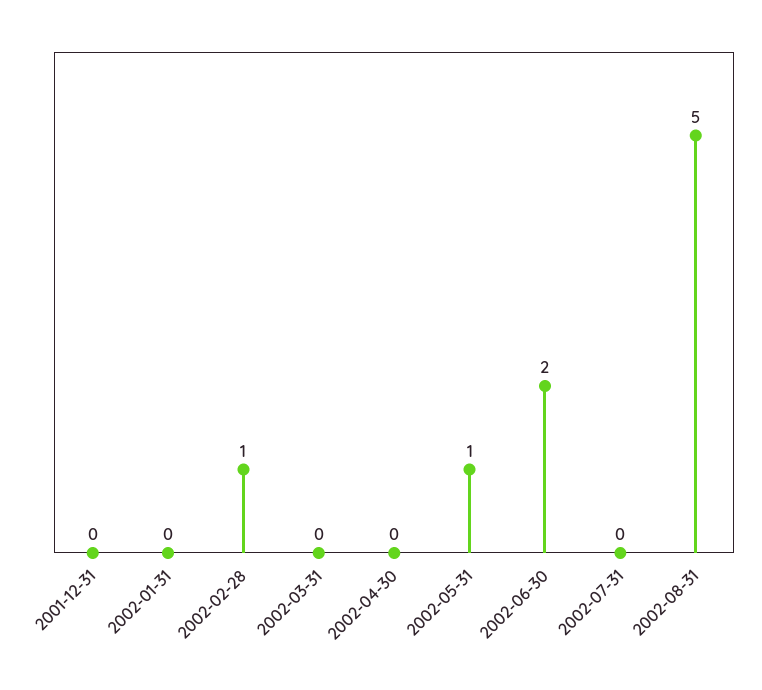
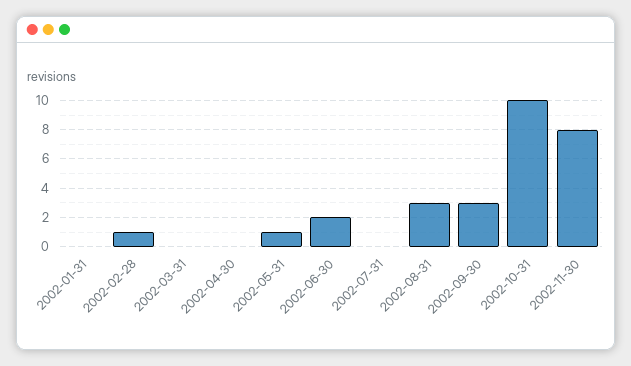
2001-12-31: 0 -> none
2002-08-31: 5 -> 3
2002-09-30: none -> 3
2002-10-31: none -> 10
2002-11-30: none -> 8

